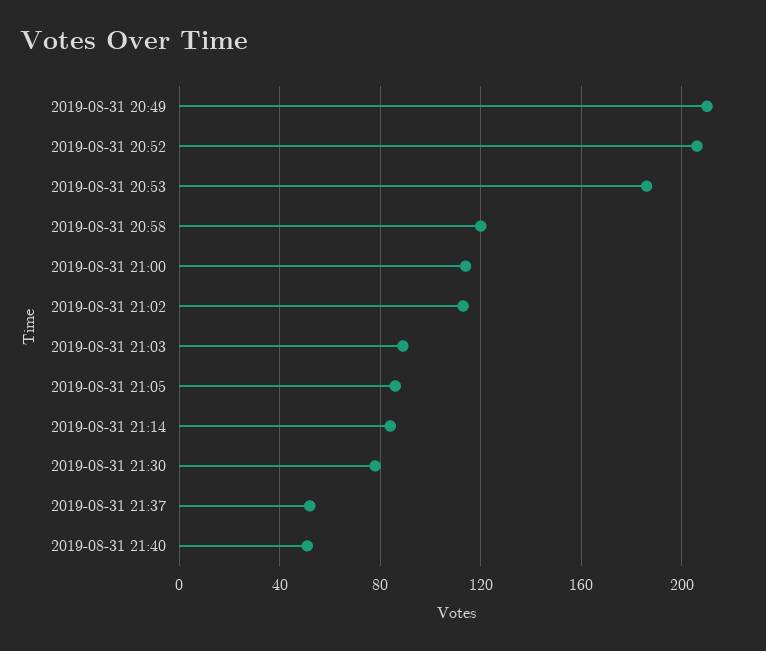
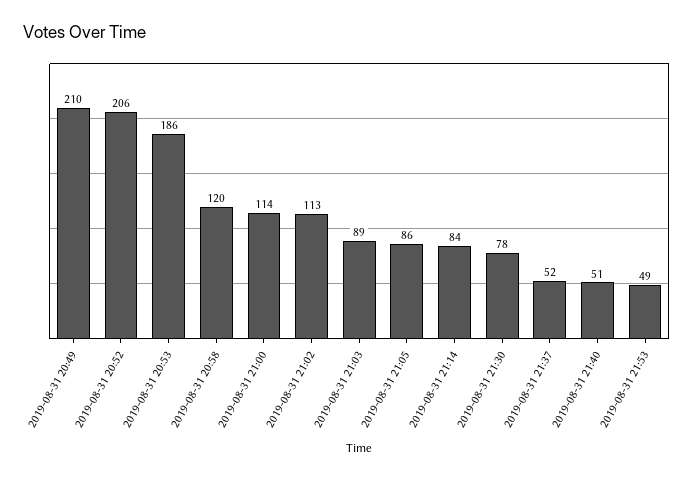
2019-08-31 21:53: none -> 49

